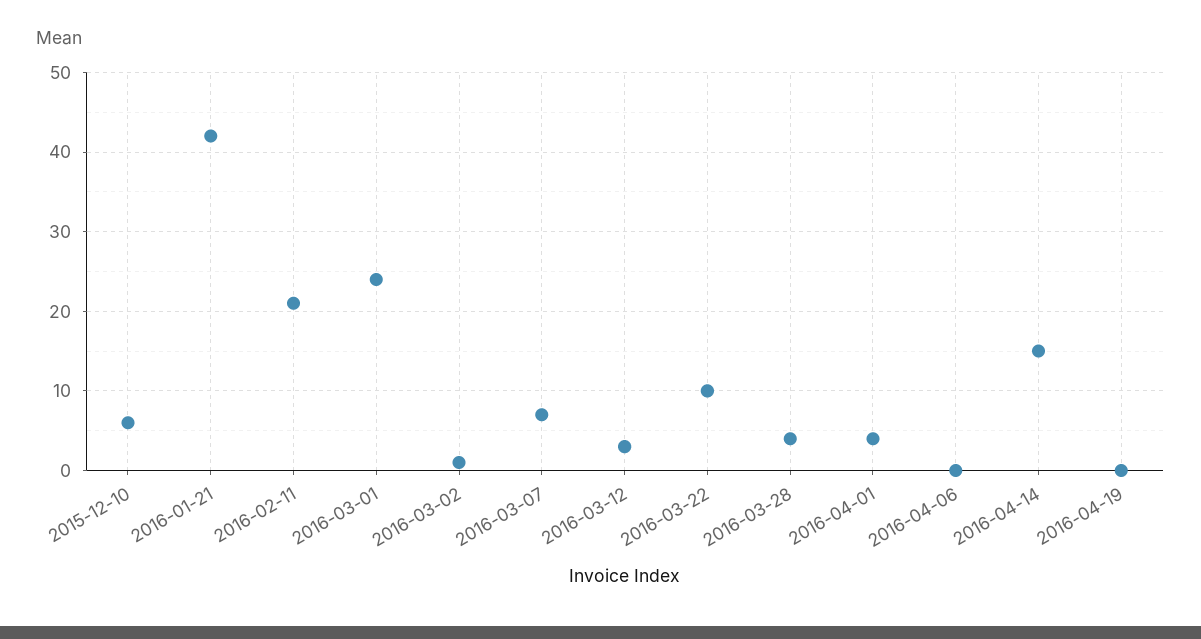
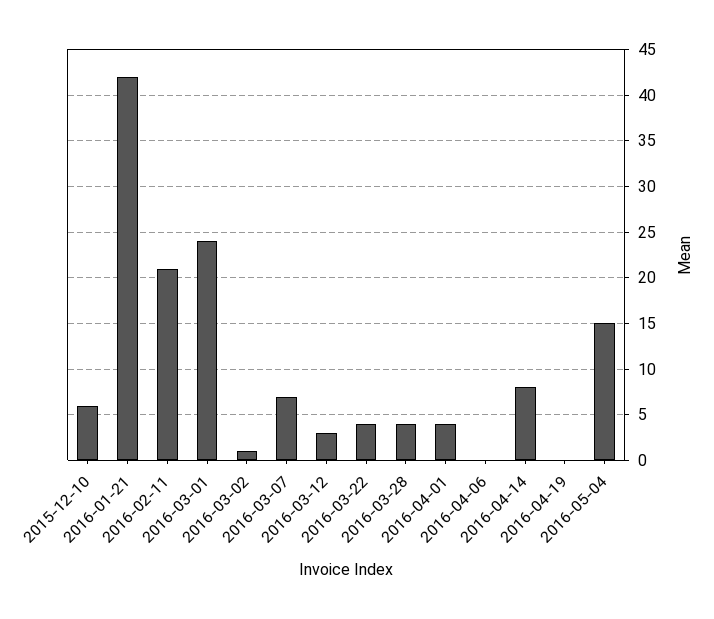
2016-03-22: 10 -> 4
2016-04-14: 15 -> 8
2016-05-04: none -> 15

